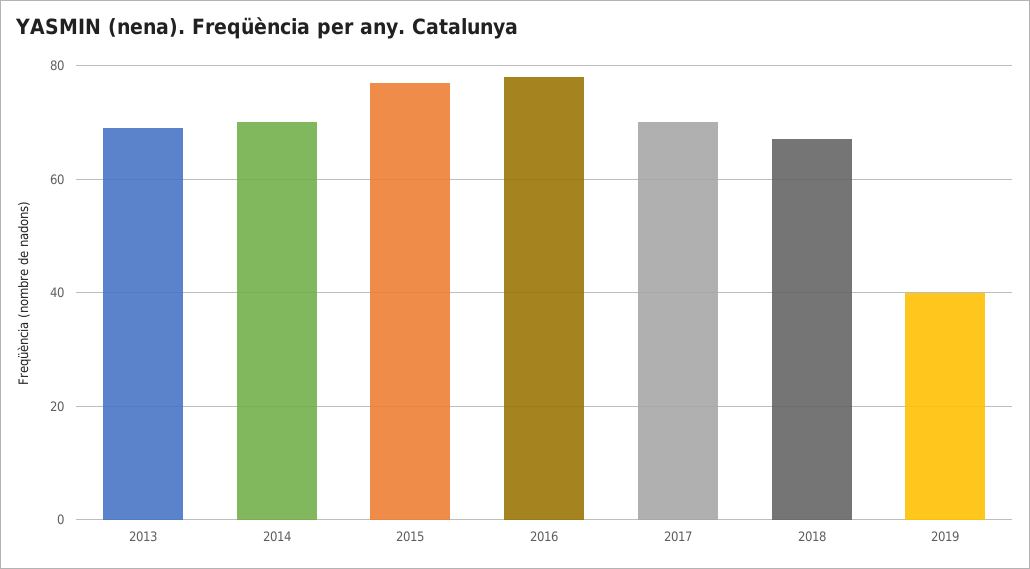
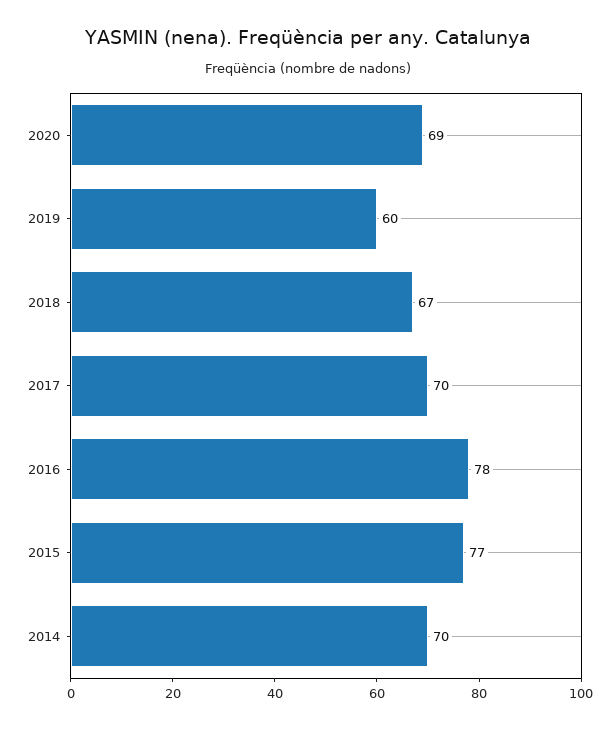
2013: 70 -> none
2019: 40 -> 60
2020: none -> 69

